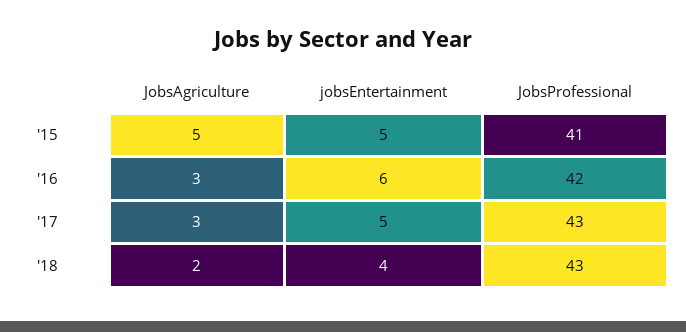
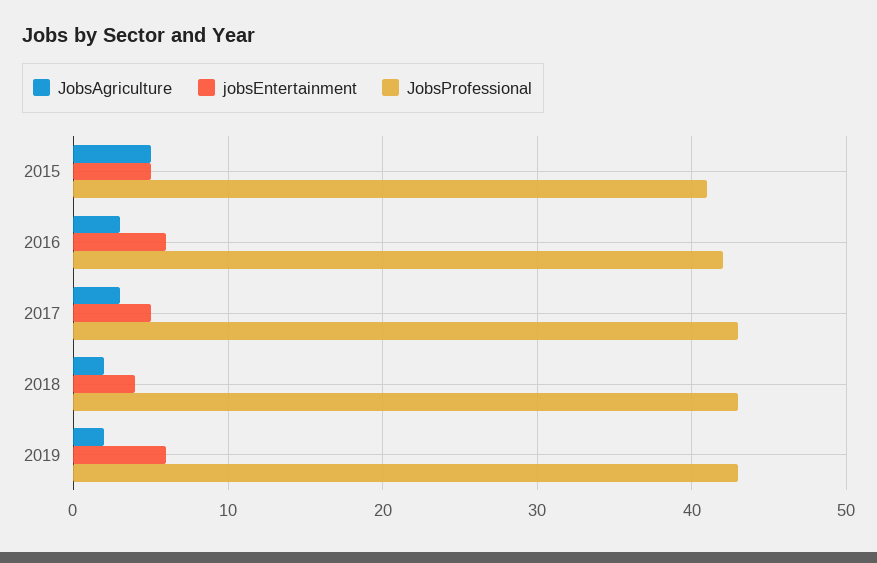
JobsAgriculture, 2019: none -> 2
jobsEntertainment, 2019: none -> 6
JobsProfessional, 2019: none -> 43

